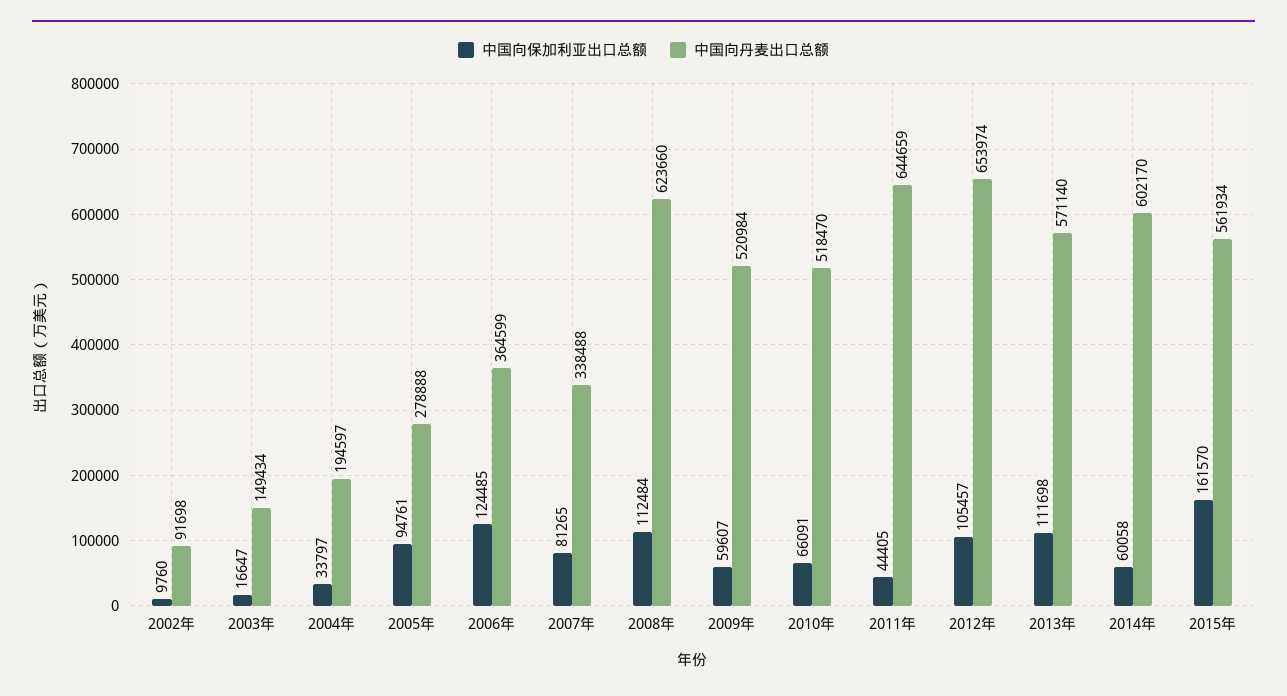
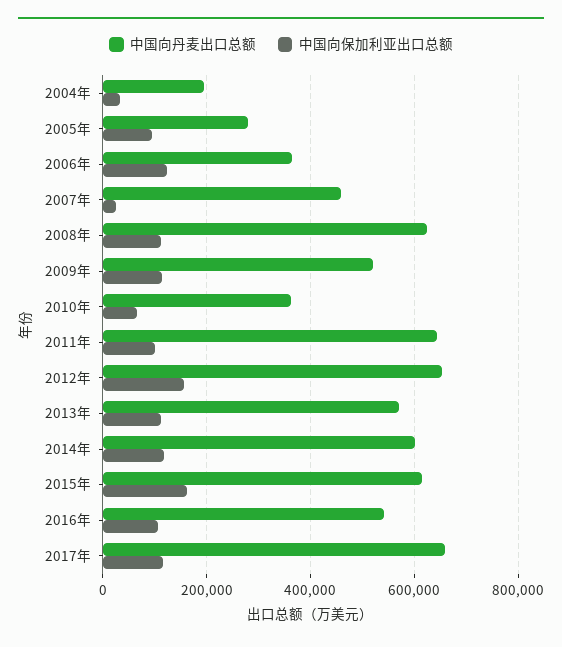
中国向保加利亚出口总额, 2002年: 9760 -> none
中国向丹麦出口总额, 2002年: 91698 -> none
中国向保加利亚出口总额, 2003年: 16647 -> none
中国向丹麦出口总额, 2003年: 149434 -> none
中国向保加利亚出口总额, 2007年: 81265 -> 20000
中国向丹麦出口总额, 2007年: 338488 -> 460000
中国向保加利亚出口总额, 2009年: 59607 -> 120000
中国向丹麦出口总额, 2010年: 518470 -> 360000
中国向保加利亚出口总额, 2011年: 44405 -> 100000
中国向保加利亚出口总额, 2012年: 105457 -> 160000
中国向保加利亚出口总额, 2014年: 60058 -> 120000
中国向丹麦出口总额, 2015年: 561934 -> 620000
中国向丹麦出口总额, 2016年: none -> 540000
中国向保加利亚出口总额, 2016年: none -> 100000
中国向丹麦出口总额, 2017年: none -> 660000
中国向保加利亚出口总额, 2017年: none -> 120000

